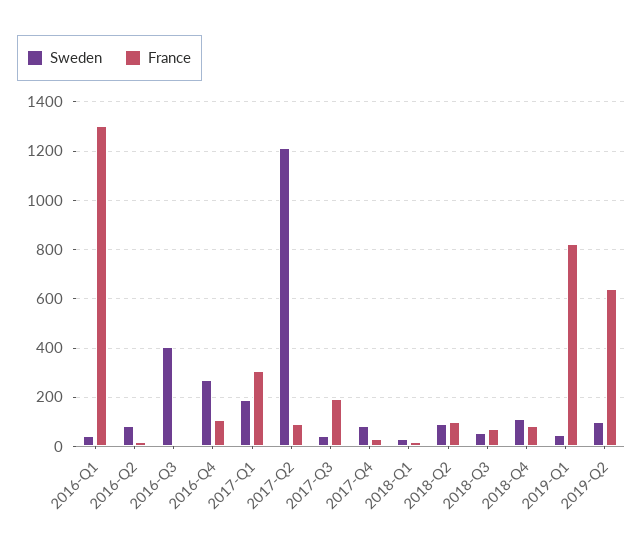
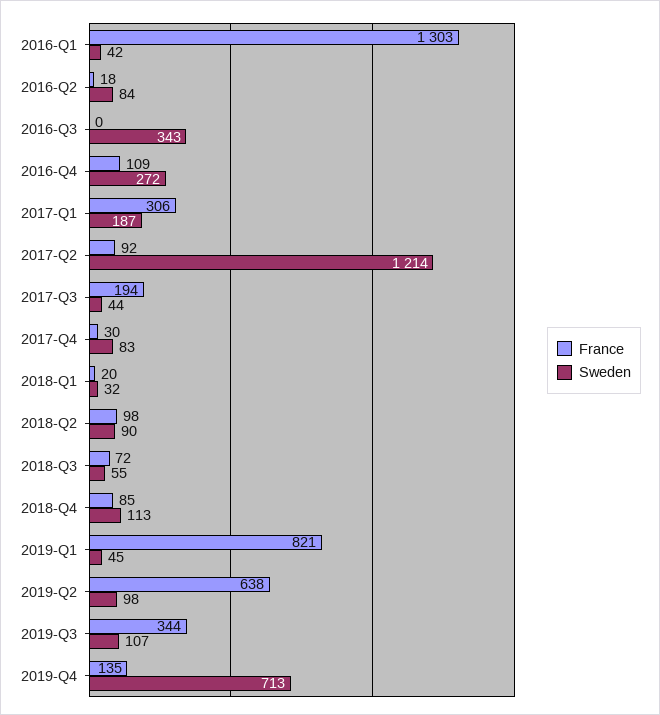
Sweden, 2016-Q3: 400 -> 343
France, 2019-Q3: none -> 344
Sweden, 2019-Q3: none -> 107
France, 2019-Q4: none -> 135
Sweden, 2019-Q4: none -> 713

